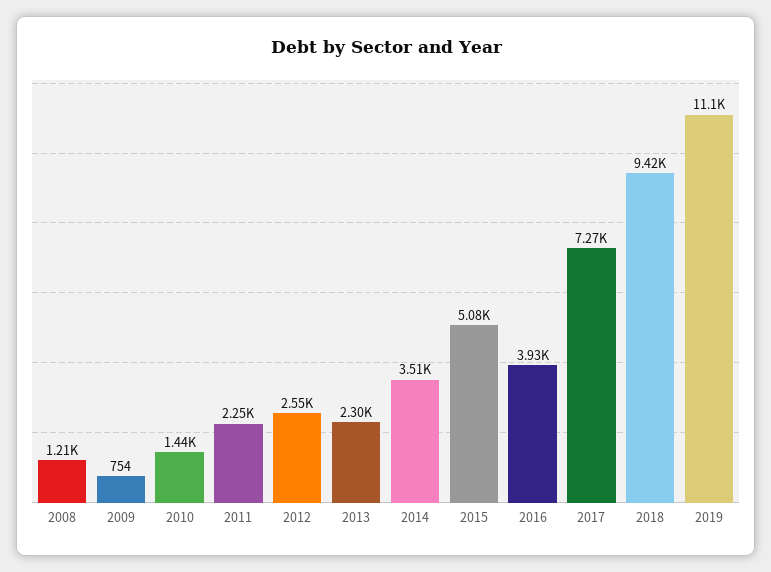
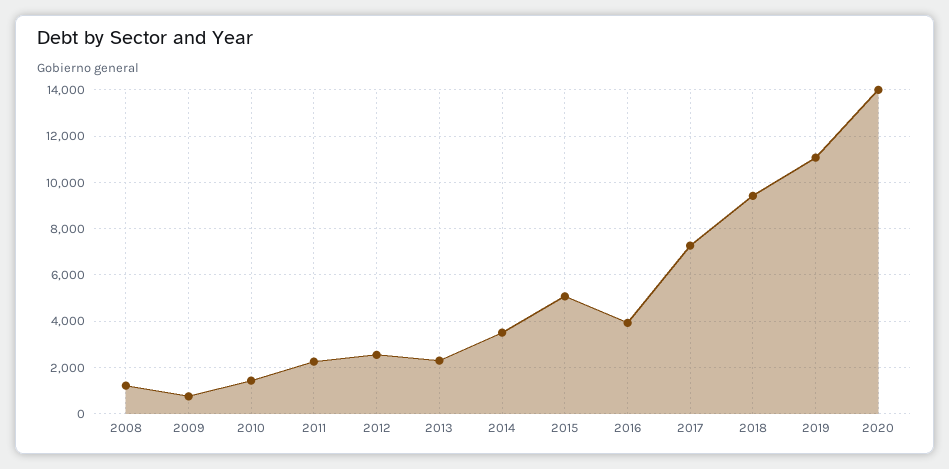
2020: none -> 14000

